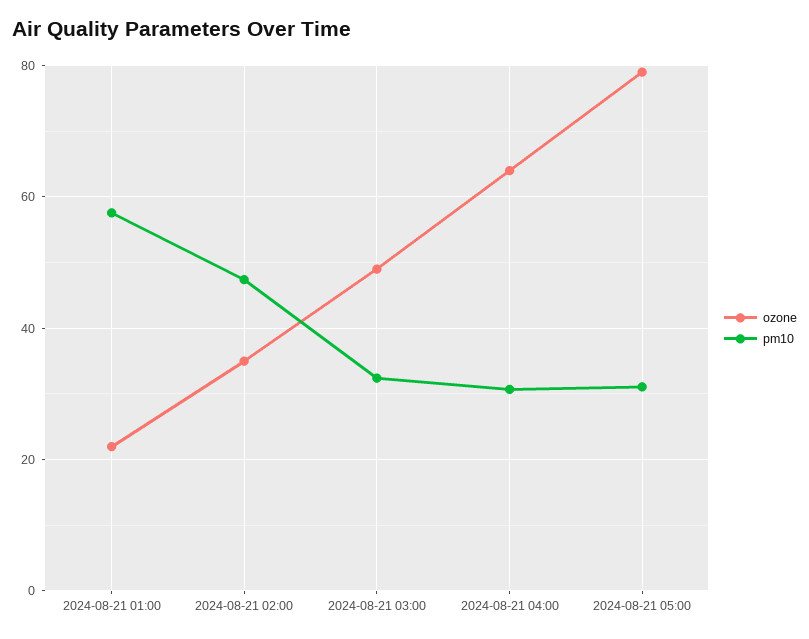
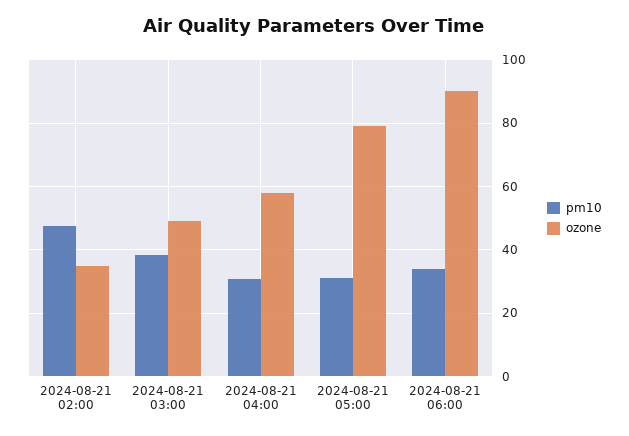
ozone, 2024-08-21 01:00: 22 -> none
pm10, 2024-08-21 01:00: 58 -> none
pm10, 2024-08-21 03:00: 32 -> 38
ozone, 2024-08-21 04:00: 64 -> 58
pm10, 2024-08-21 06:00: none -> 34
ozone, 2024-08-21 06:00: none -> 90

